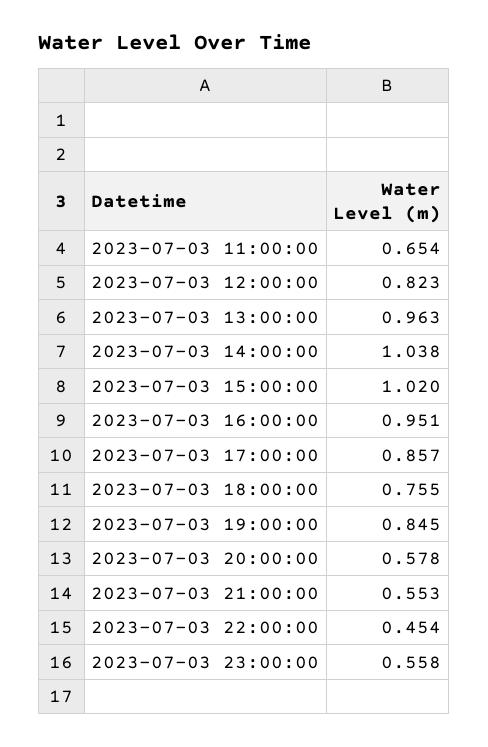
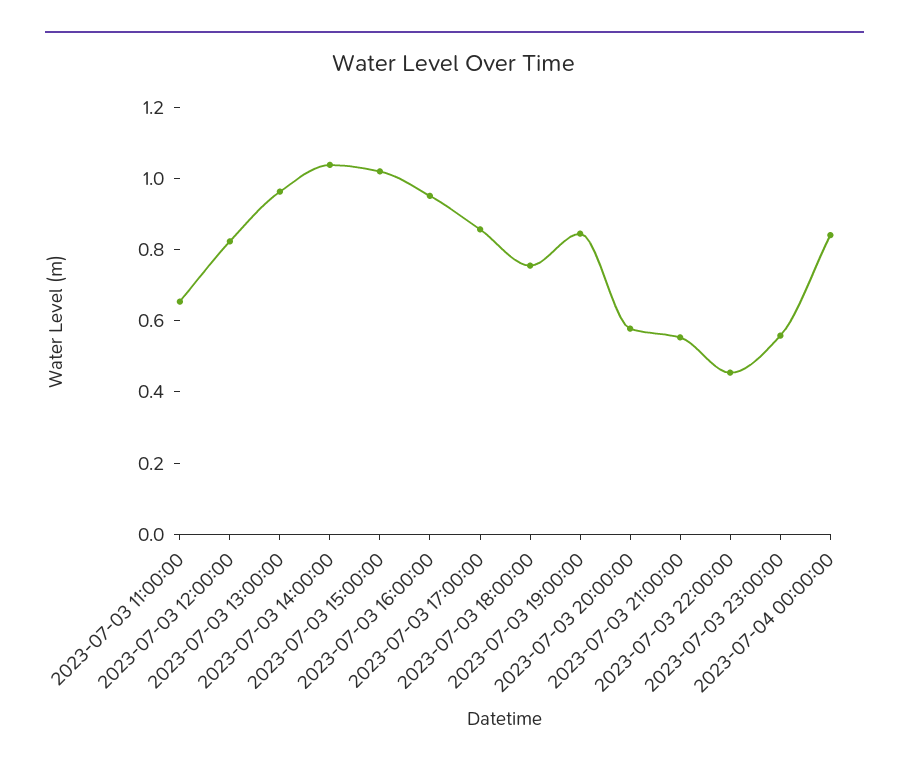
2023-07-04 00:00:00: none -> 0.85

